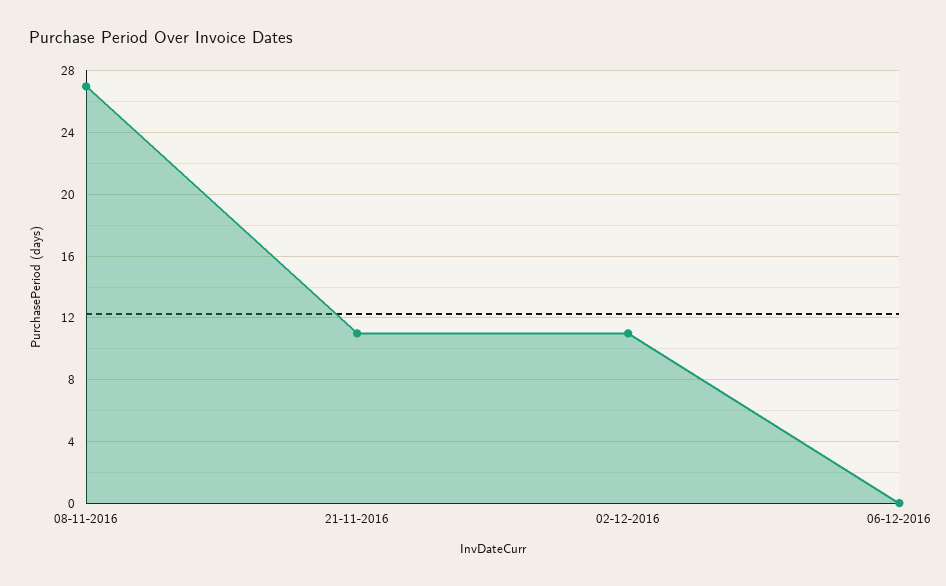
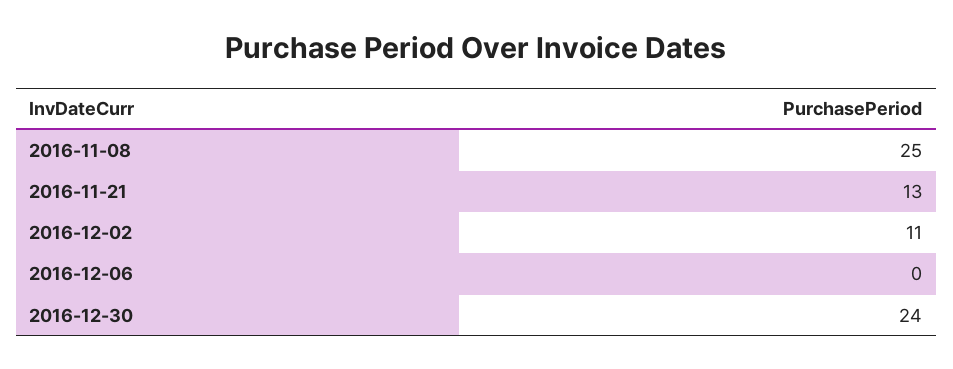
08-11-2016: 27 -> 25
21-11-2016: 11 -> 13
2016-12-30: none -> 24

